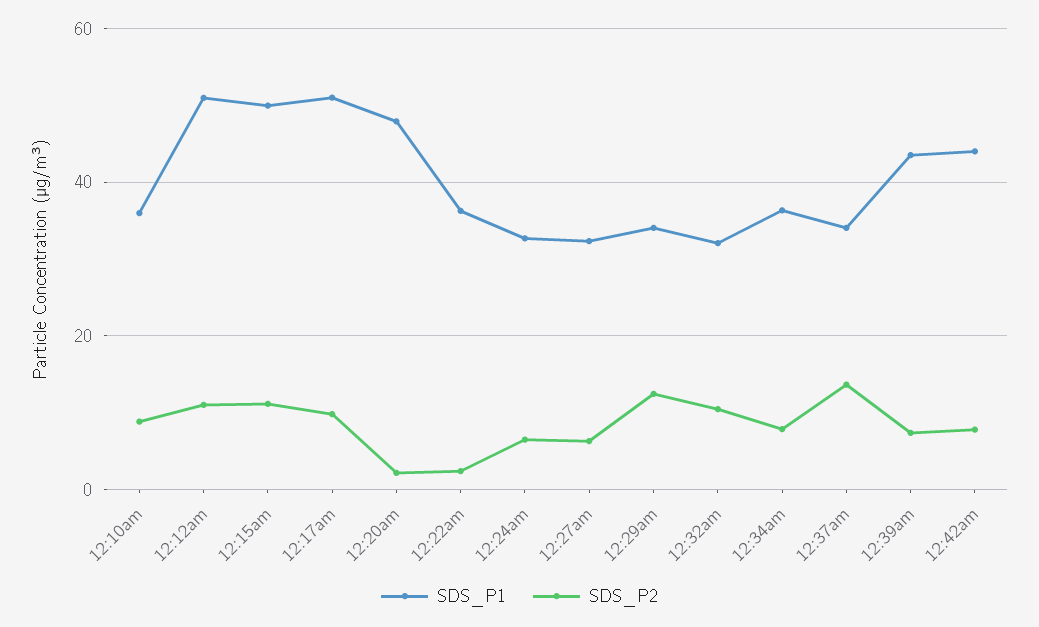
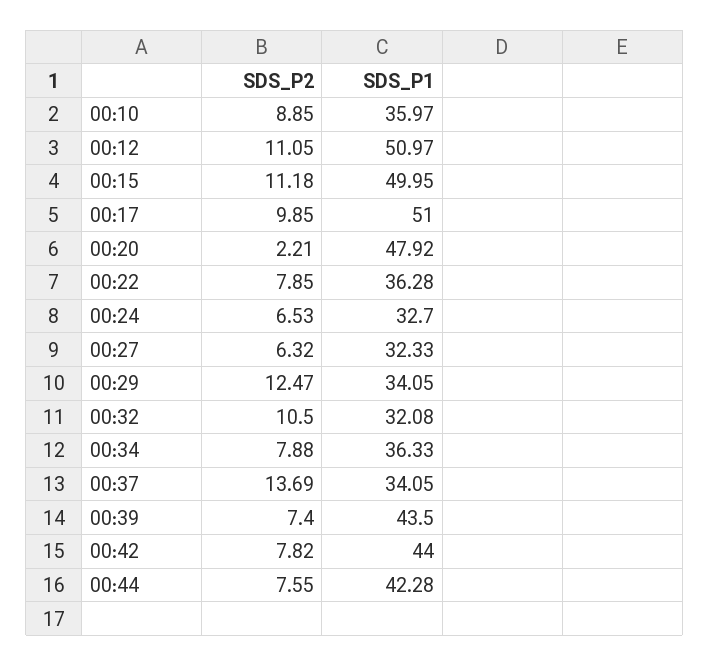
SDS_P2, 12:22am: 2 -> 7.85
SDS_P2, 00:44: none -> 7.55
SDS_P1, 00:44: none -> 42.28

